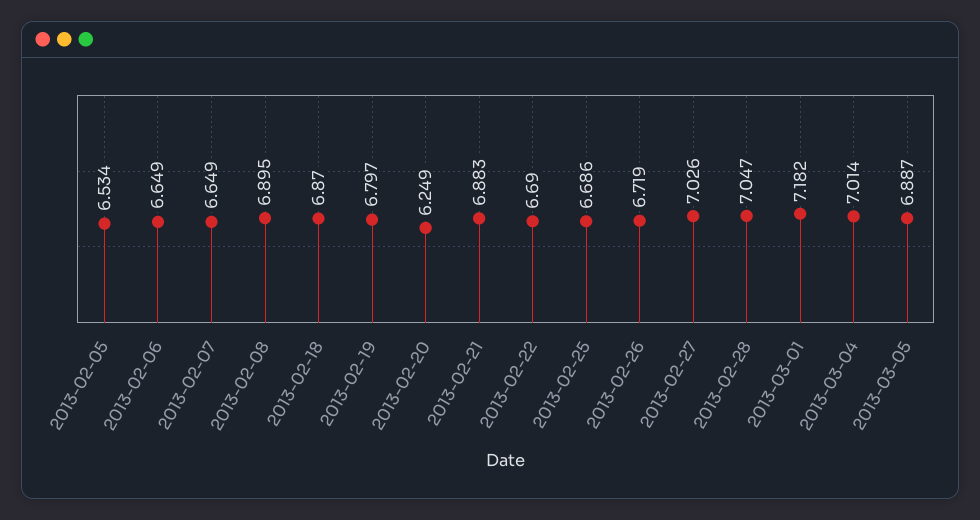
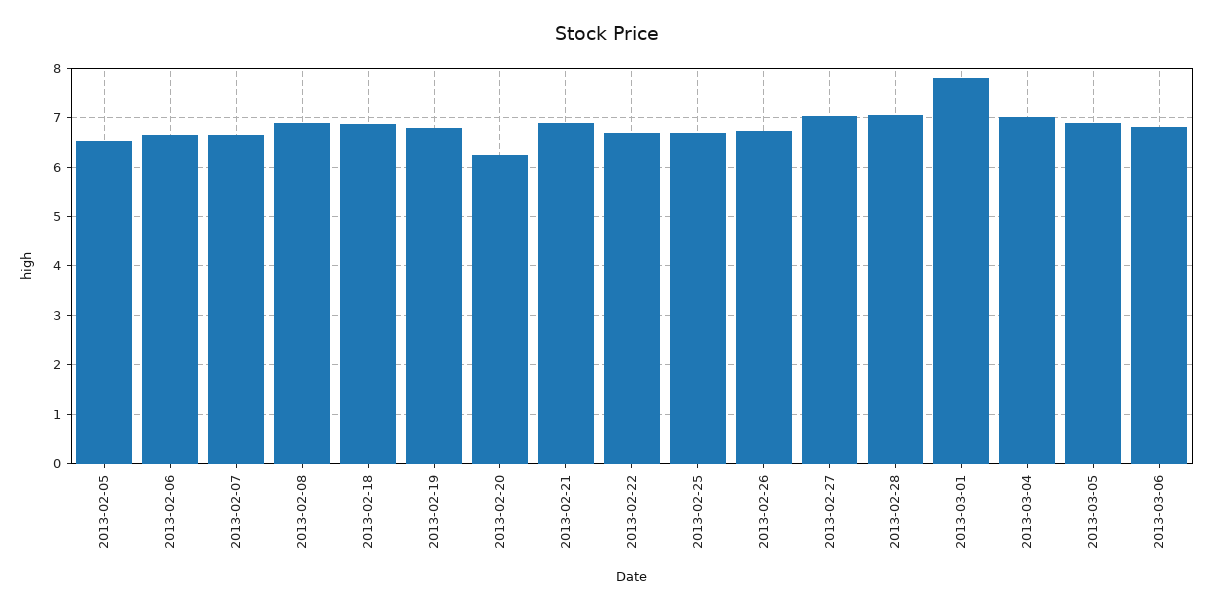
2013-03-01: 7.182 -> 7.8
2013-03-06: none -> 6.8

